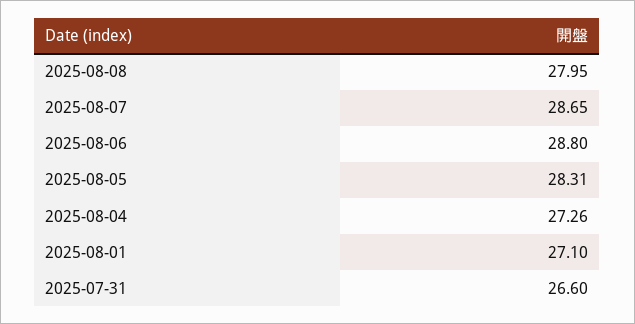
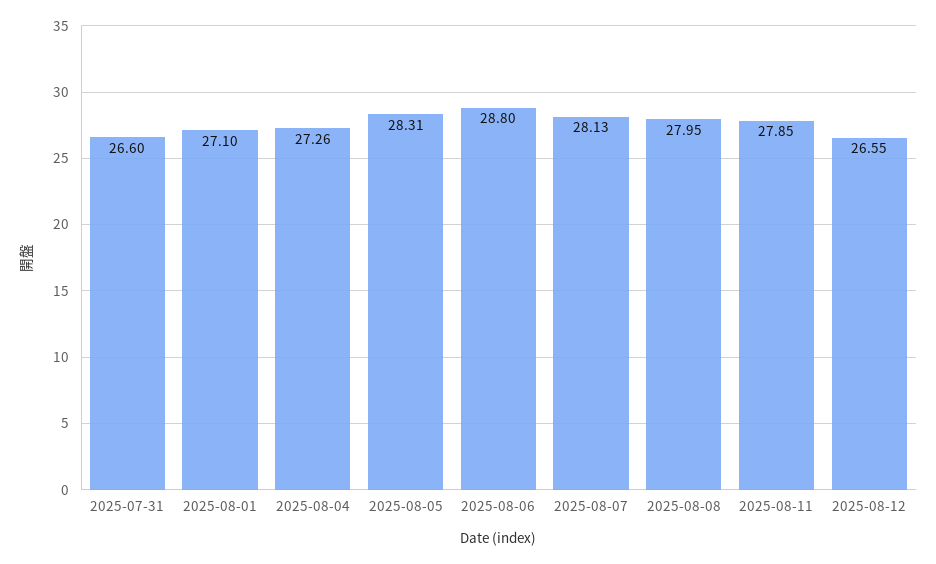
2025-08-07: 28.65 -> 28.13
2025-08-11: none -> 27.85
2025-08-12: none -> 26.55

